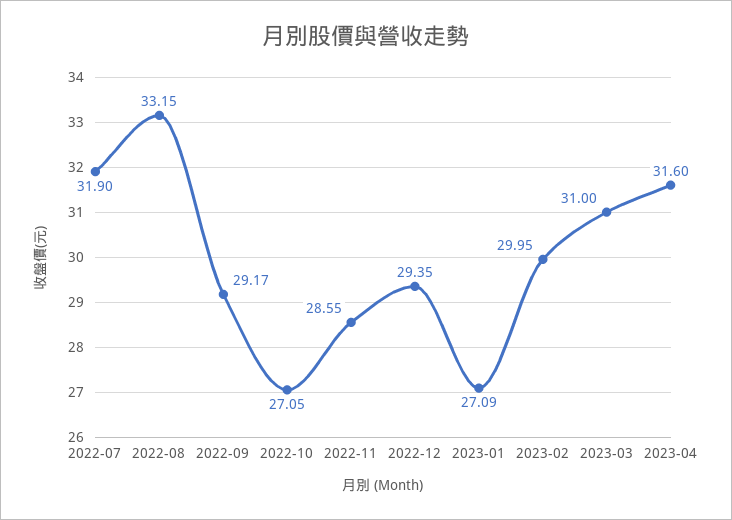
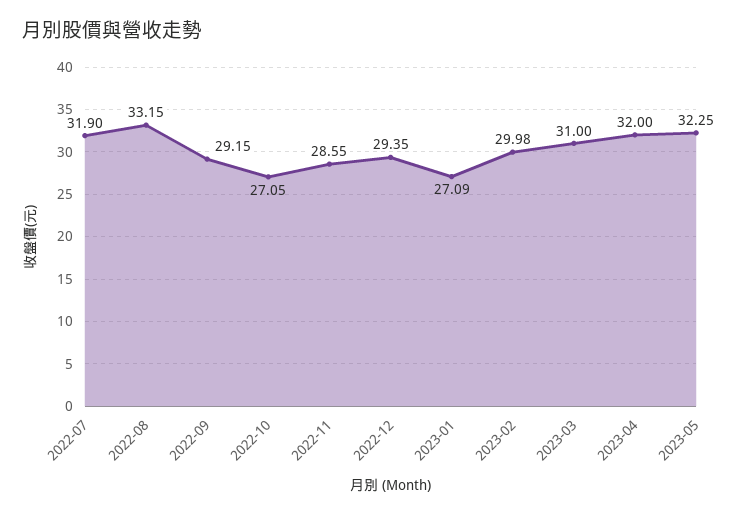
2022-09: 29.17 -> 29.15
2023-02: 29.95 -> 29.98
2023-04: 31.6 -> 32
2023-05: none -> 32.25

